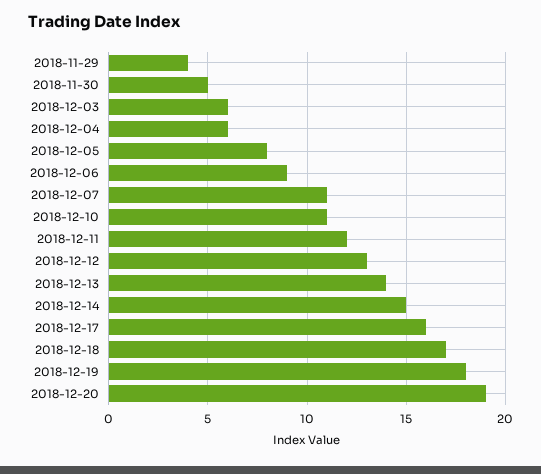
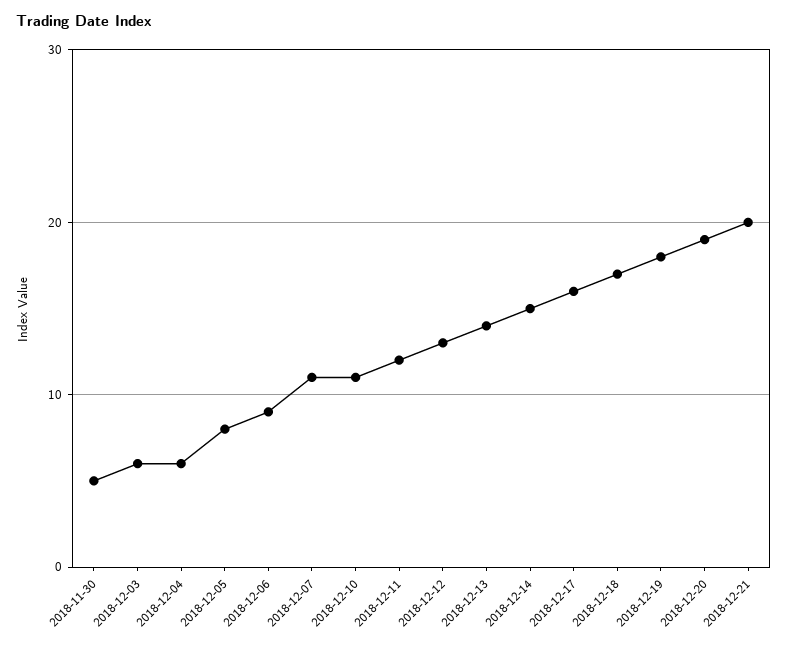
2018-11-29: 4 -> none
2018-12-21: none -> 20

